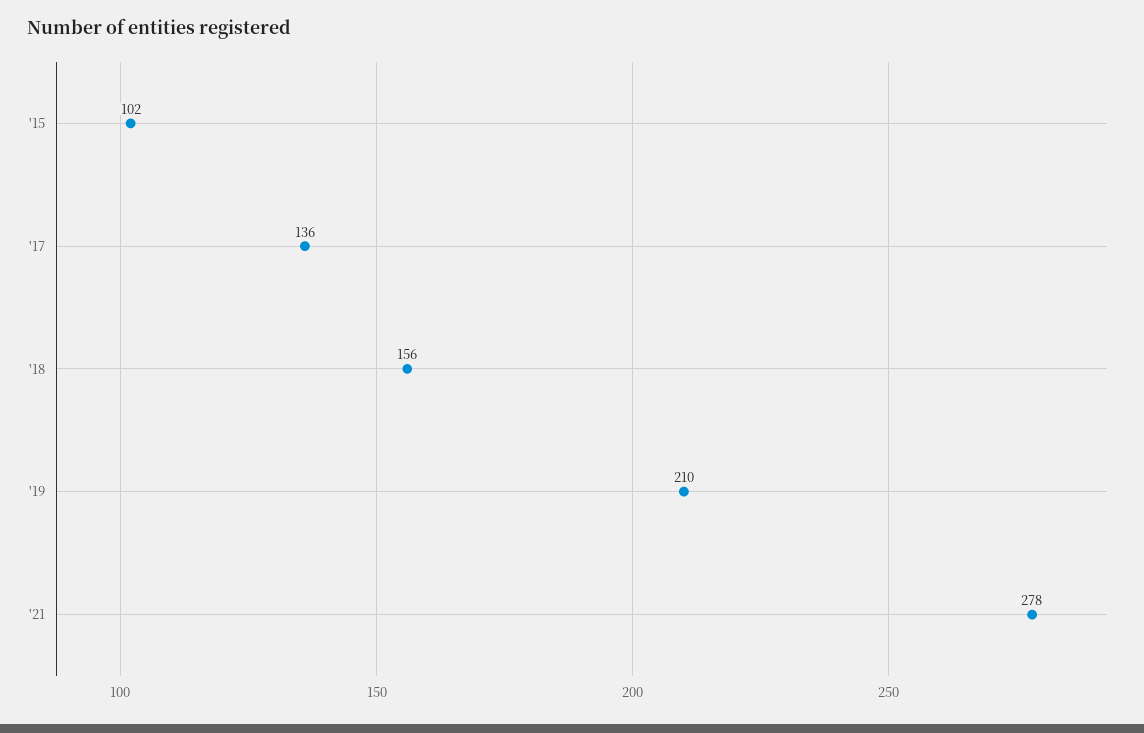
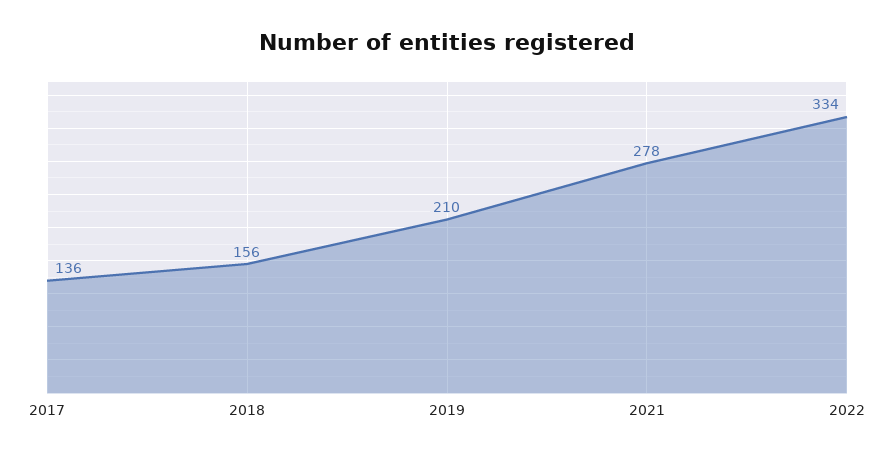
'15: 102 -> none
2022: none -> 334

